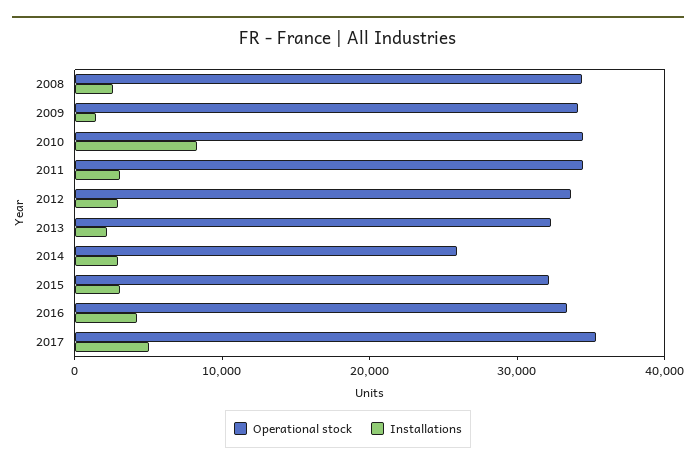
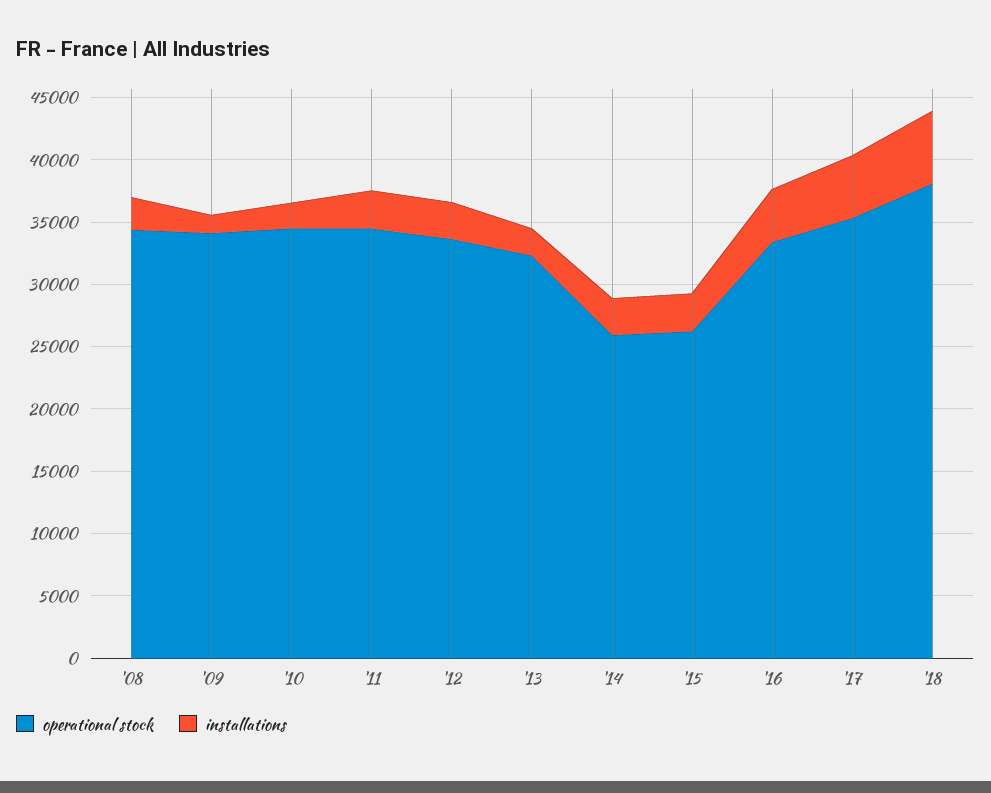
Installations, 2010: 8000 -> 2000
Operational stock, 2015: 32000 -> 26000
Operational stock, '18: none -> 38000
Installations, '18: none -> 6000

